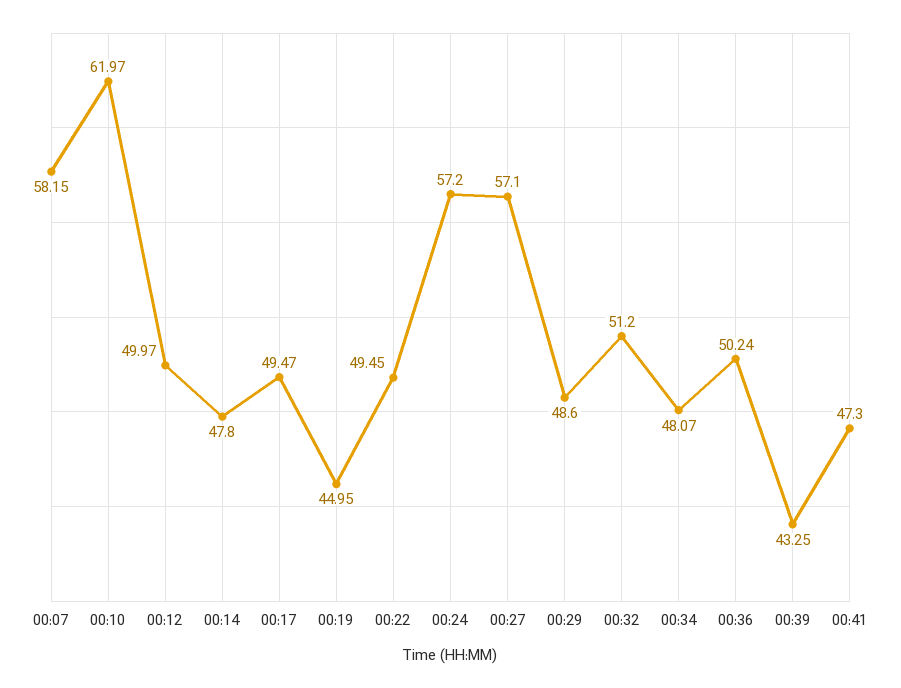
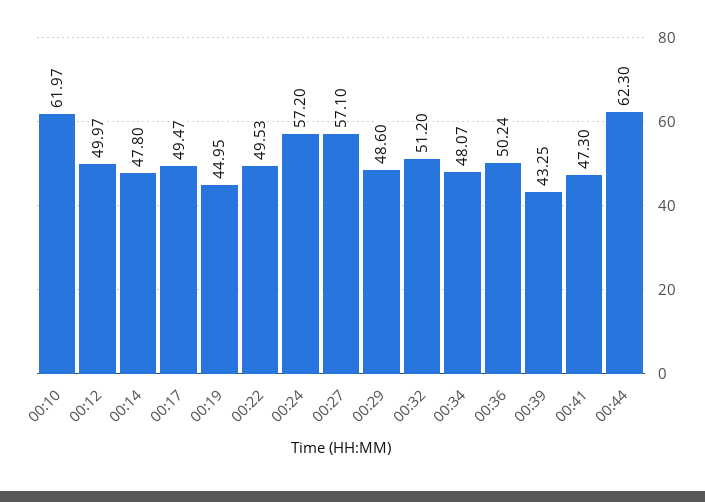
00:07: 58.15 -> none
00:22: 49.45 -> 49.53
00:44: none -> 62.3

